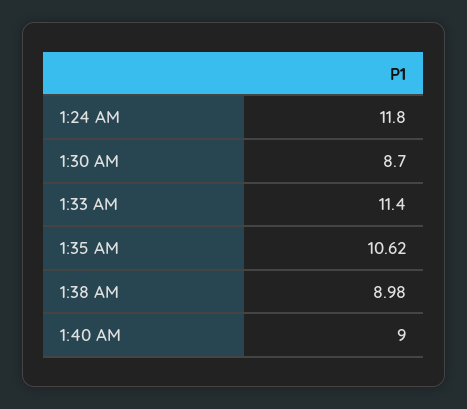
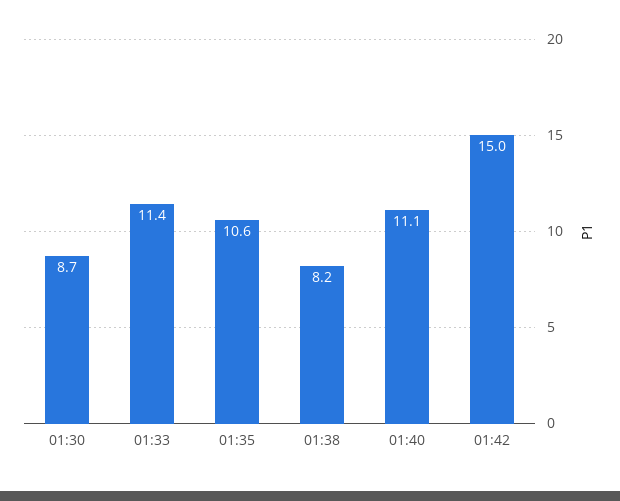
1:24 AM: 11.8 -> none
1:38 AM: 8.98 -> 8.2
1:40 AM: 9 -> 11.1
01:42: none -> 15

